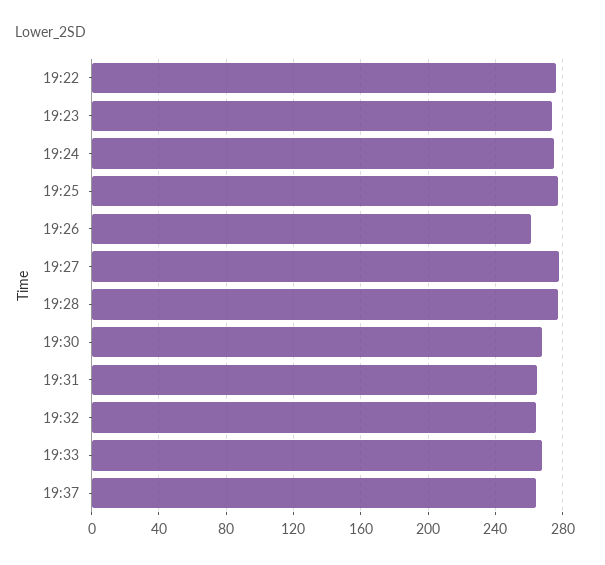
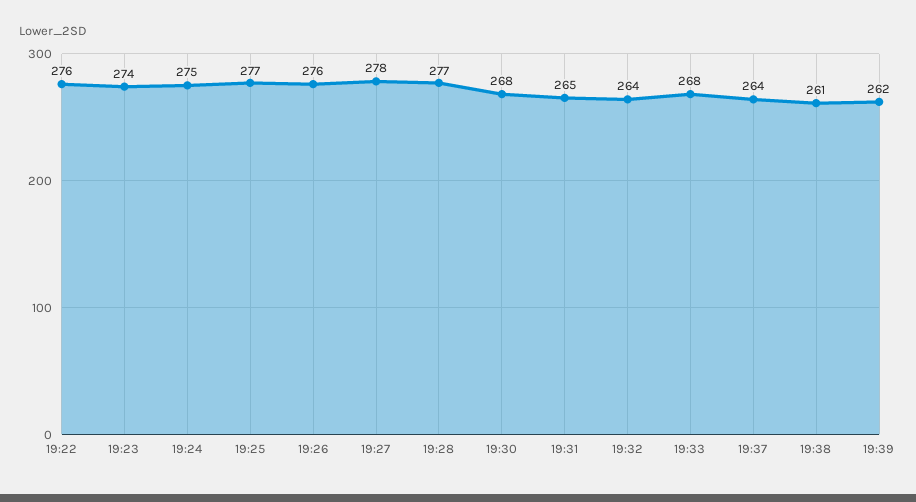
19:26: 260 -> 276
19:38: none -> 261
19:39: none -> 262

